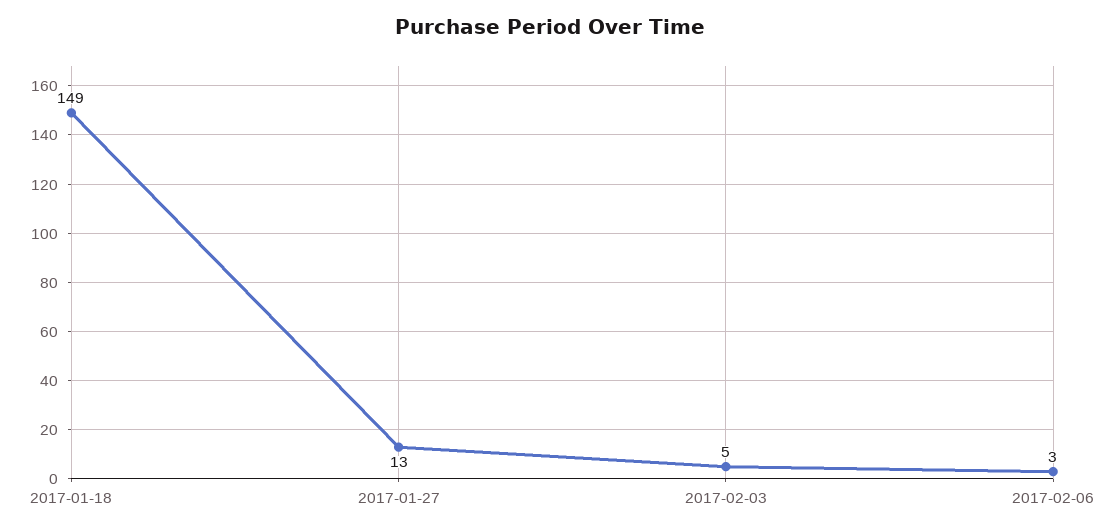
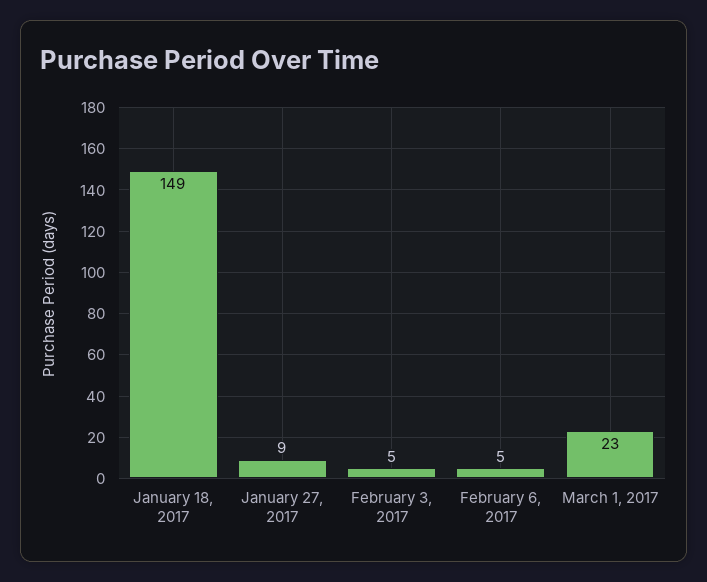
2017-01-27: 13 -> 9
2017-02-06: 3 -> 5
March 1, 2017: none -> 23

